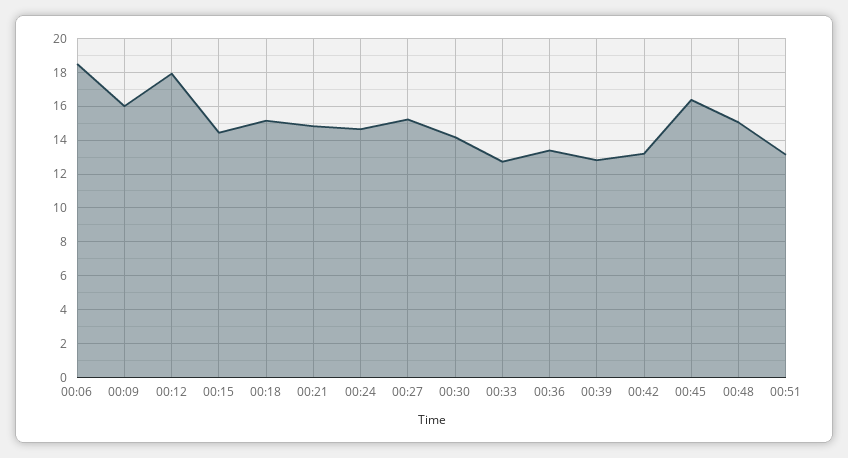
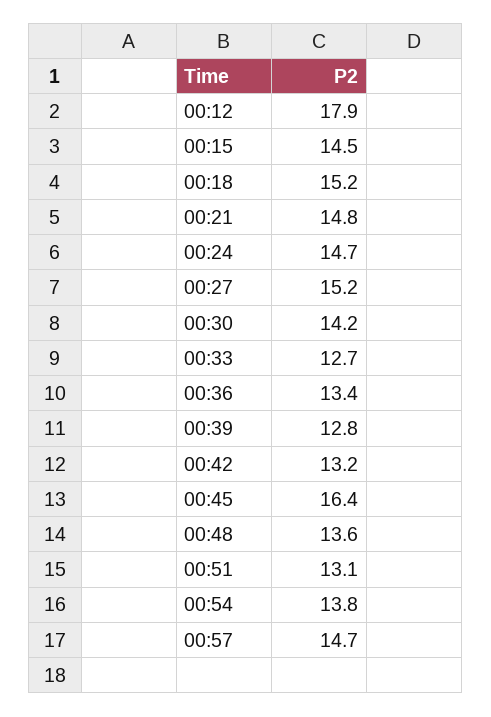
00:06: 18.5 -> none
00:09: 16 -> none
00:48: 15 -> 13.6
00:54: none -> 13.8
00:57: none -> 14.7

